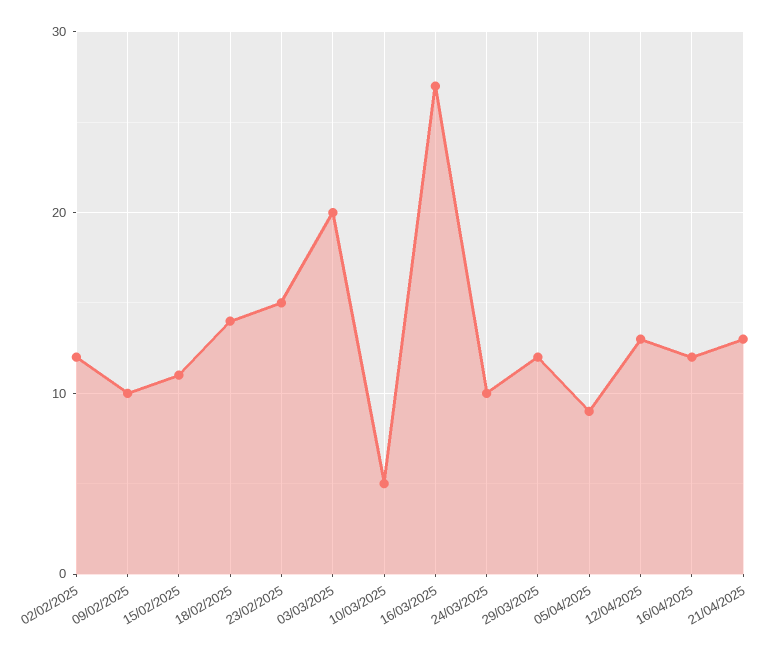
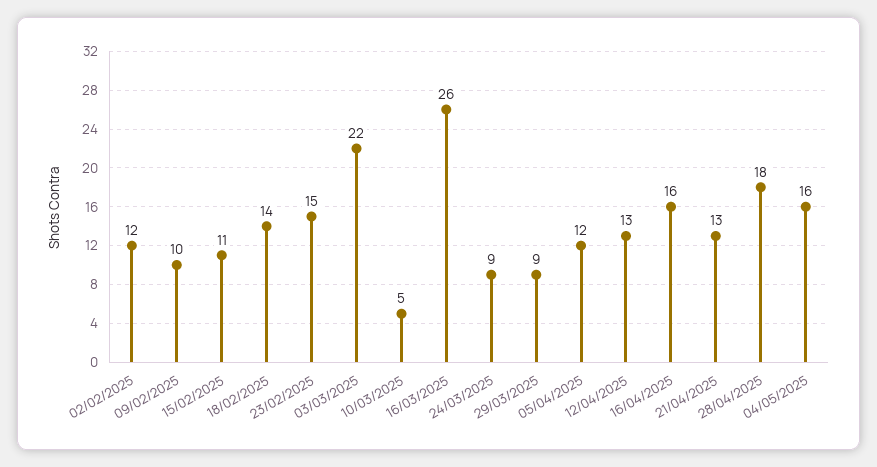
03/03/2025: 20 -> 22
16/03/2025: 27 -> 26
24/03/2025: 10 -> 9
29/03/2025: 12 -> 9
05/04/2025: 9 -> 12
16/04/2025: 12 -> 16
28/04/2025: none -> 18
04/05/2025: none -> 16

